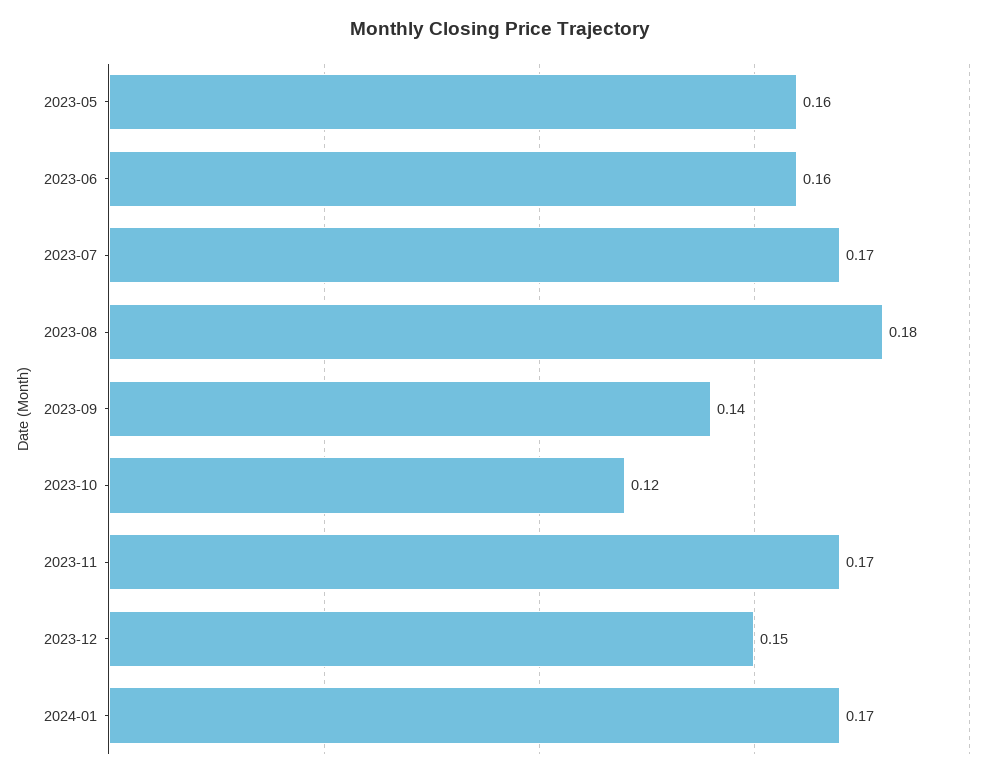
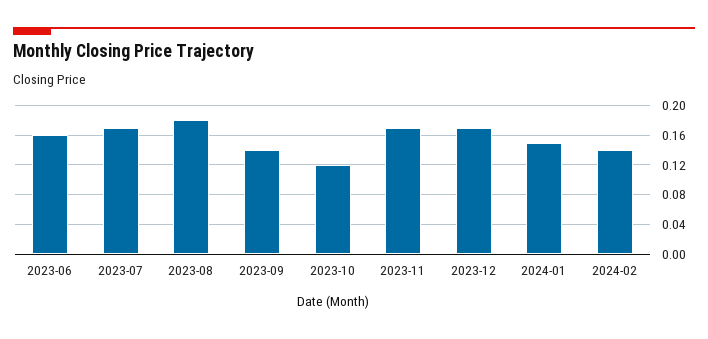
2023-05: 0.16 -> none
2023-12: 0.15 -> 0.17
2024-01: 0.17 -> 0.15
2024-02: none -> 0.14

